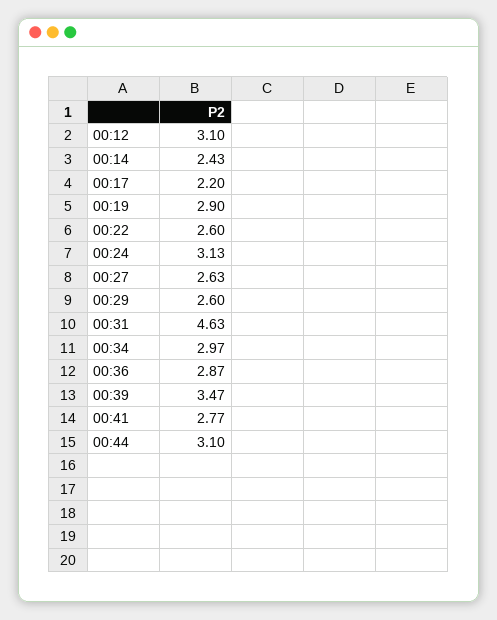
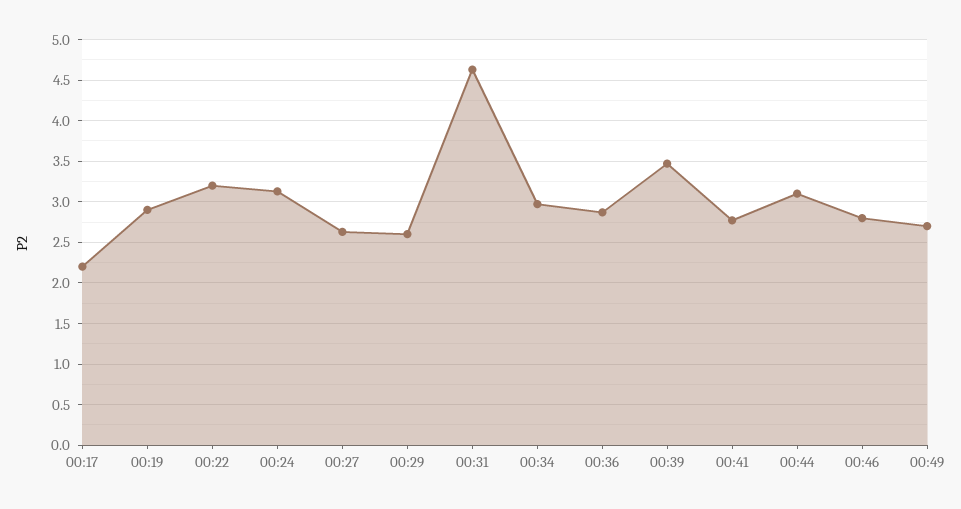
00:12: 3.1 -> none
00:14: 2.43 -> none
00:22: 2.6 -> 3.2
00:46: none -> 2.8
00:49: none -> 2.7

